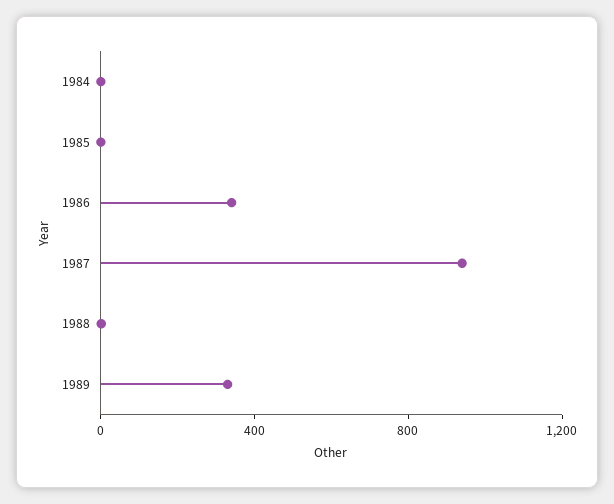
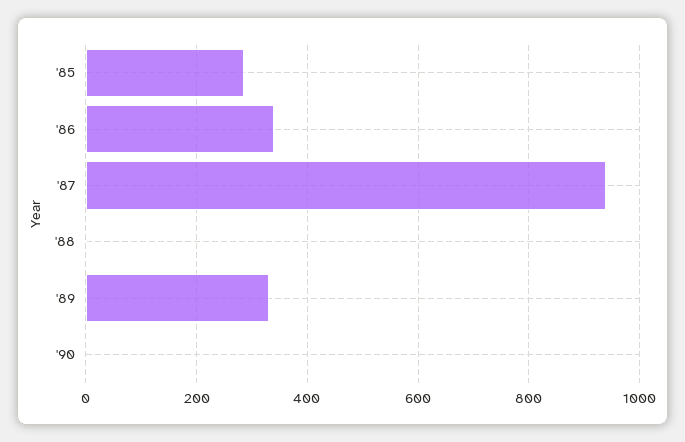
1984: 0 -> none
1985: 0 -> 280
'90: none -> 0

